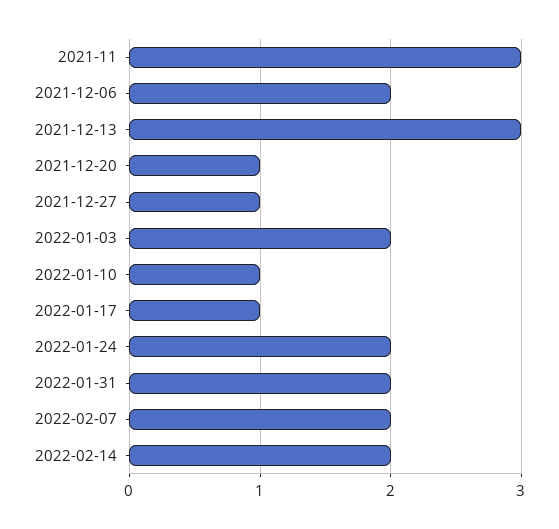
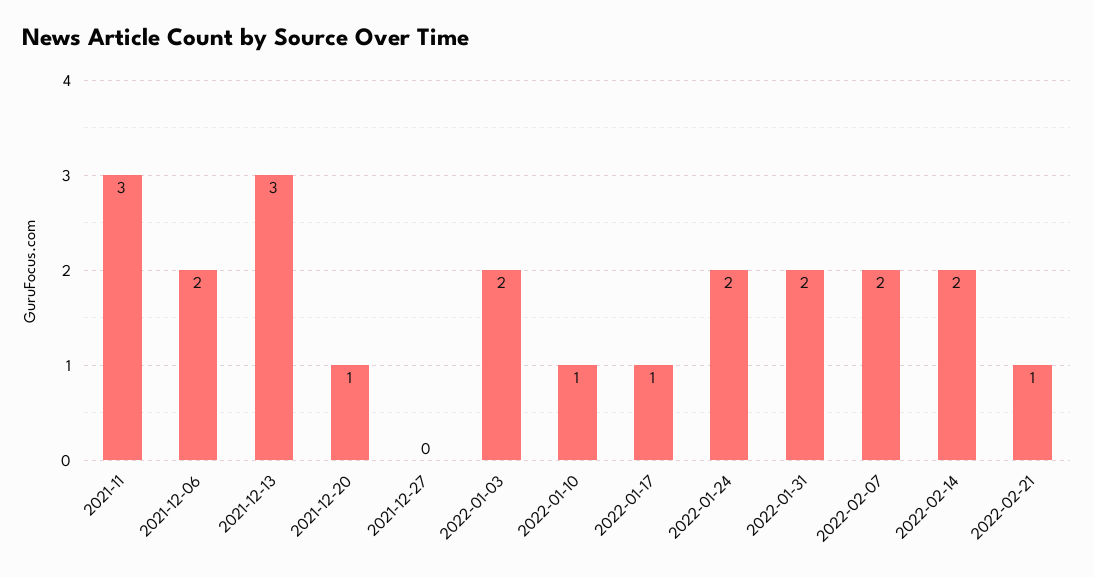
2021-12-27: 1 -> 0
2022-02-21: none -> 1

